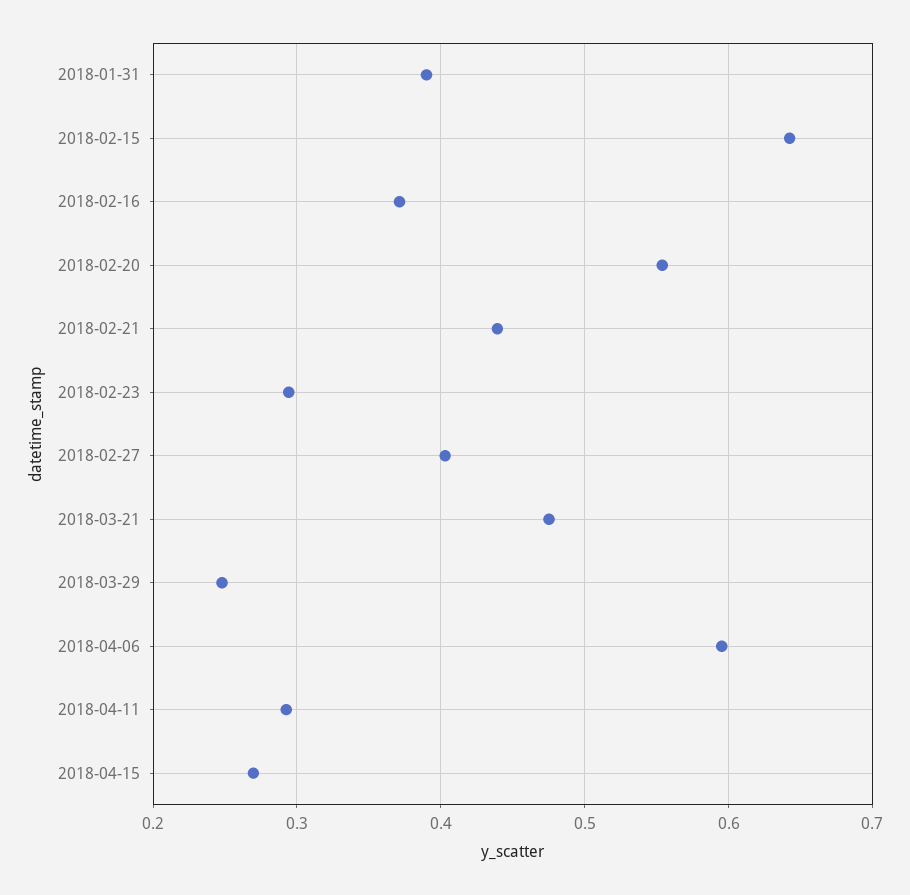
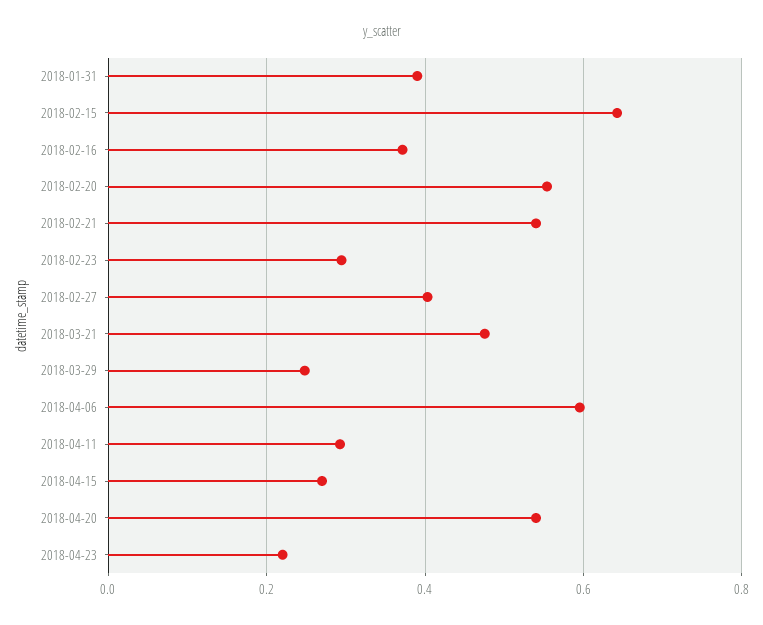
2018-02-21: 0.44 -> 0.54
2018-04-20: none -> 0.54
2018-04-23: none -> 0.22

